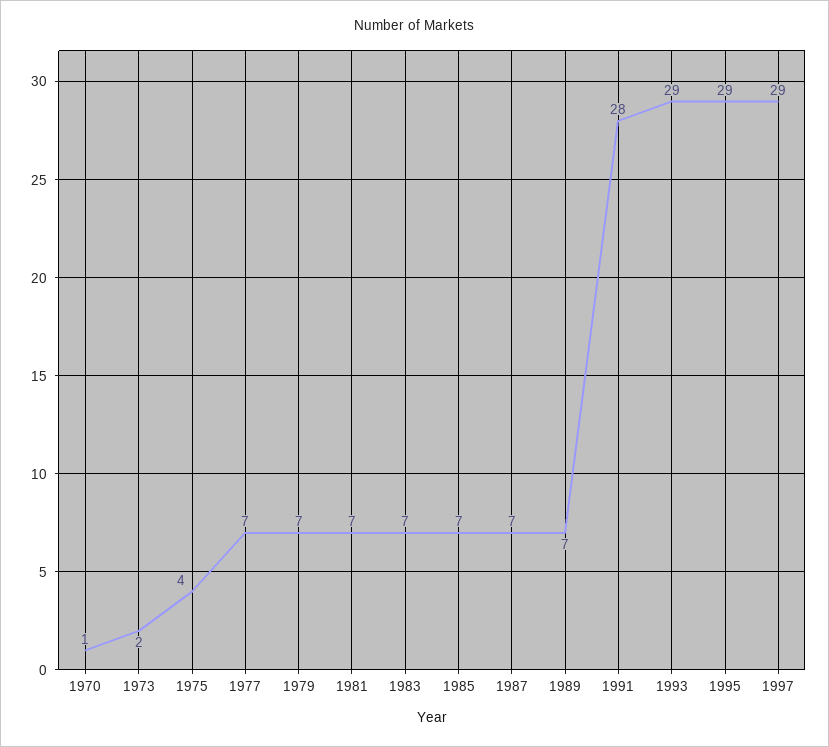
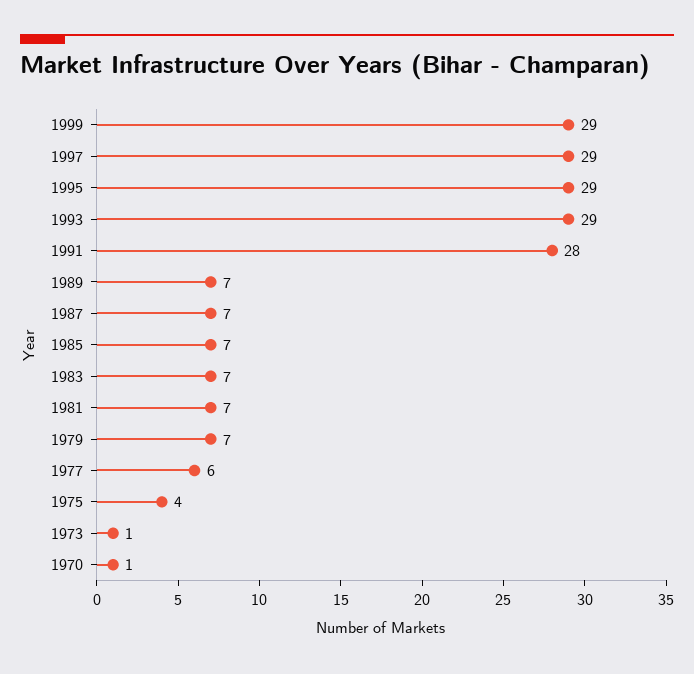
1973: 2 -> 1
1977: 7 -> 6
1999: none -> 29

